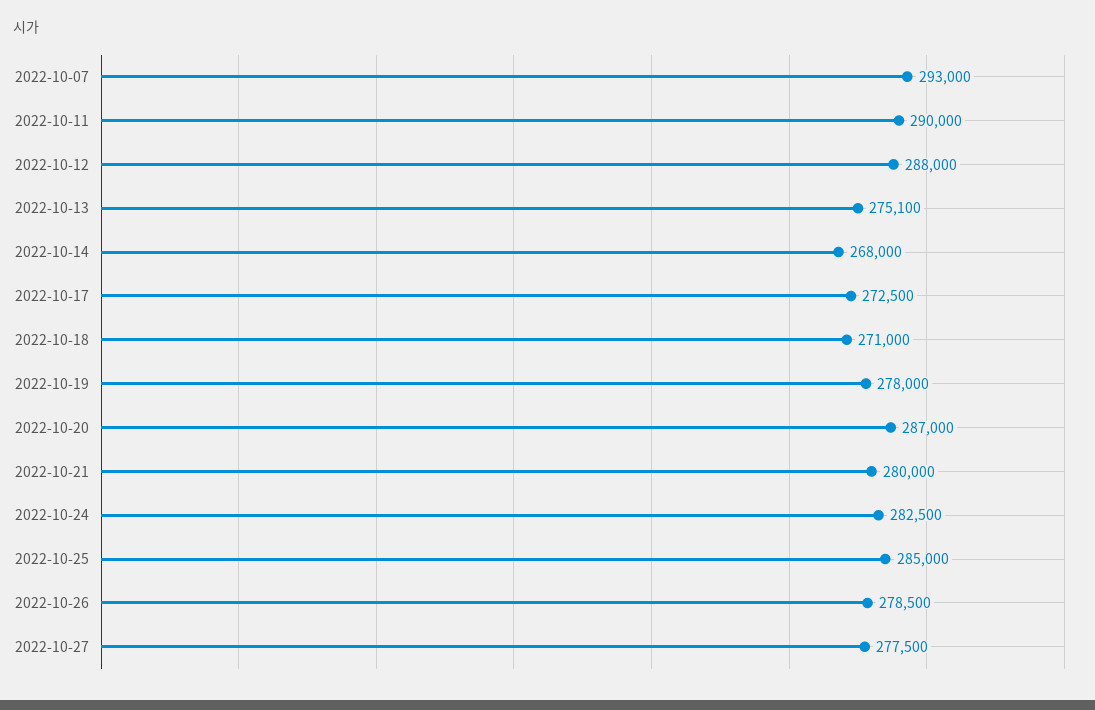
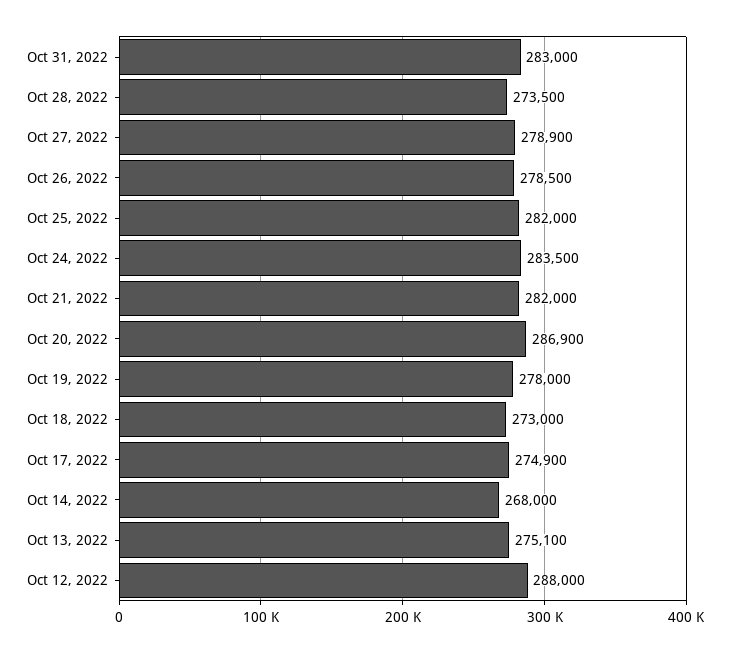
2022-10-07: 293000 -> none
2022-10-11: 290000 -> none
2022-10-17: 272500 -> 274900
2022-10-18: 271000 -> 273000
2022-10-20: 287000 -> 286900
2022-10-21: 280000 -> 282000
2022-10-24: 282500 -> 283500
2022-10-25: 285000 -> 282000
2022-10-27: 277500 -> 278900
Oct 31, 2022: none -> 283000
Oct 28, 2022: none -> 273500

